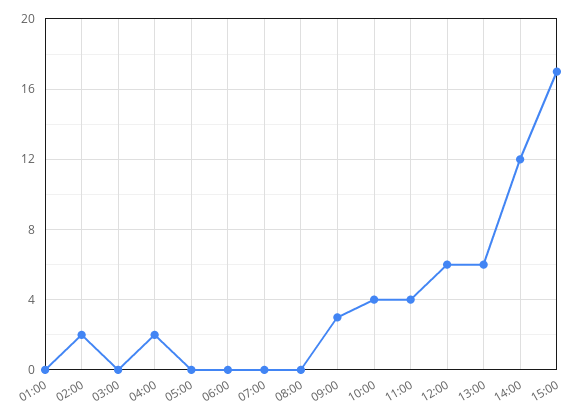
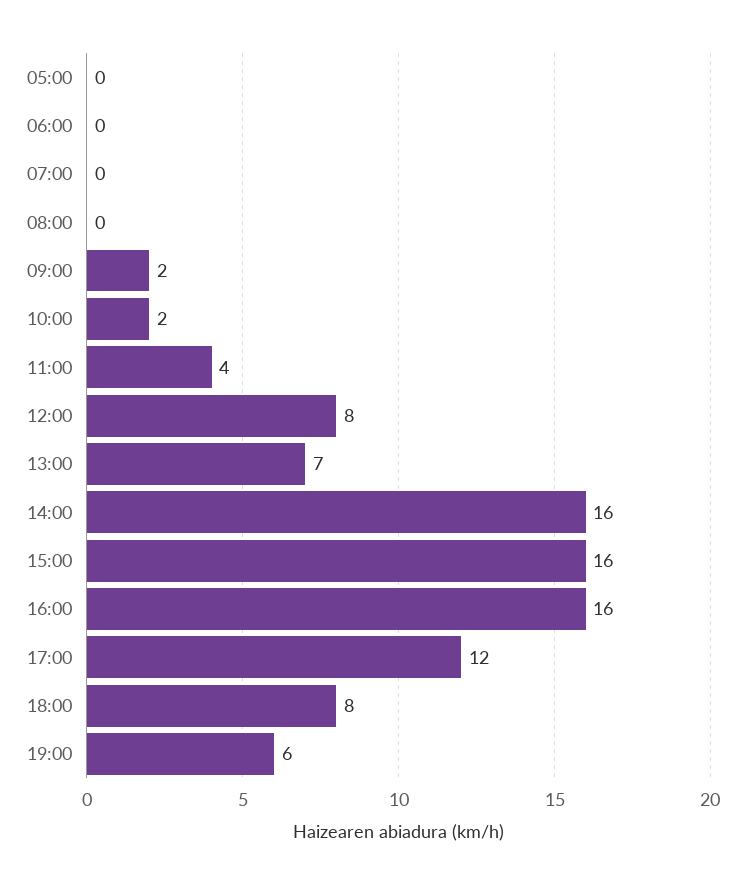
01:00: 0 -> none
02:00: 2 -> none
03:00: 0 -> none
04:00: 2 -> none
09:00: 3 -> 2
10:00: 4 -> 2
12:00: 6 -> 8
13:00: 6 -> 7
14:00: 12 -> 16
15:00: 17 -> 16
16:00: none -> 16
17:00: none -> 12
18:00: none -> 8
19:00: none -> 6

